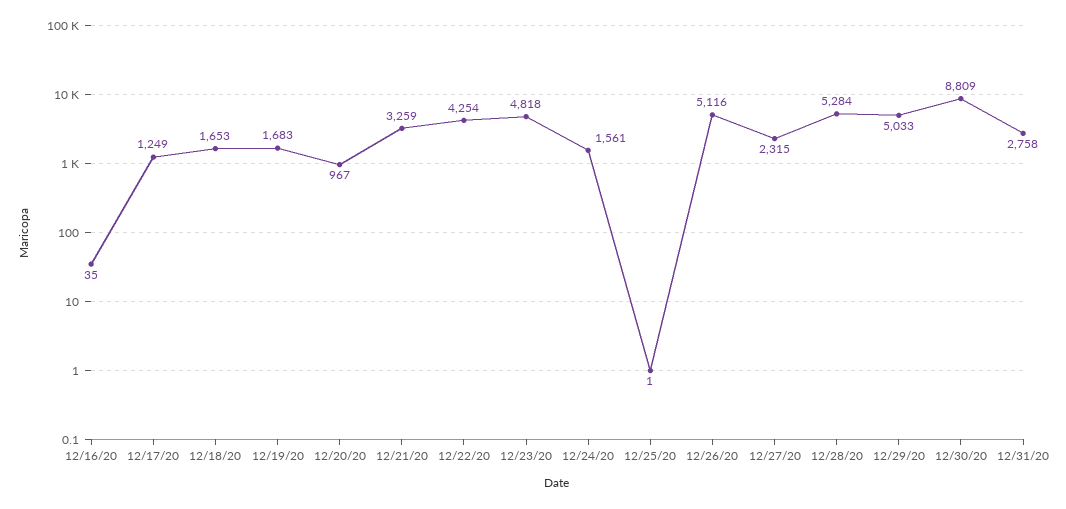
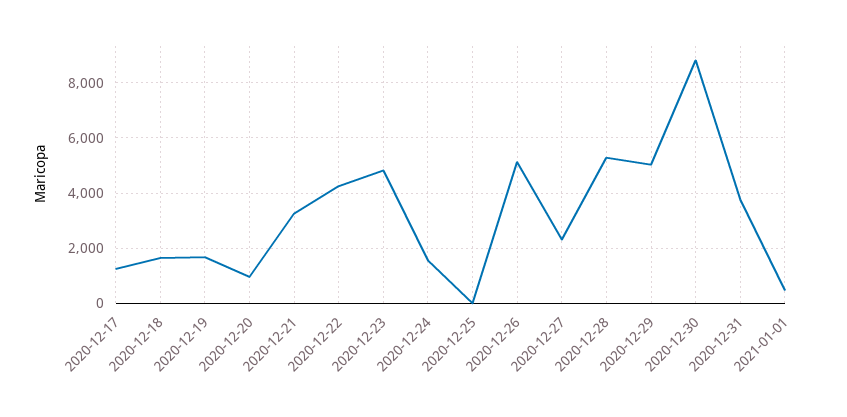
12/16/20: 35 -> none
12/31/20: 2758 -> 3750
2021-01-01: none -> 500

